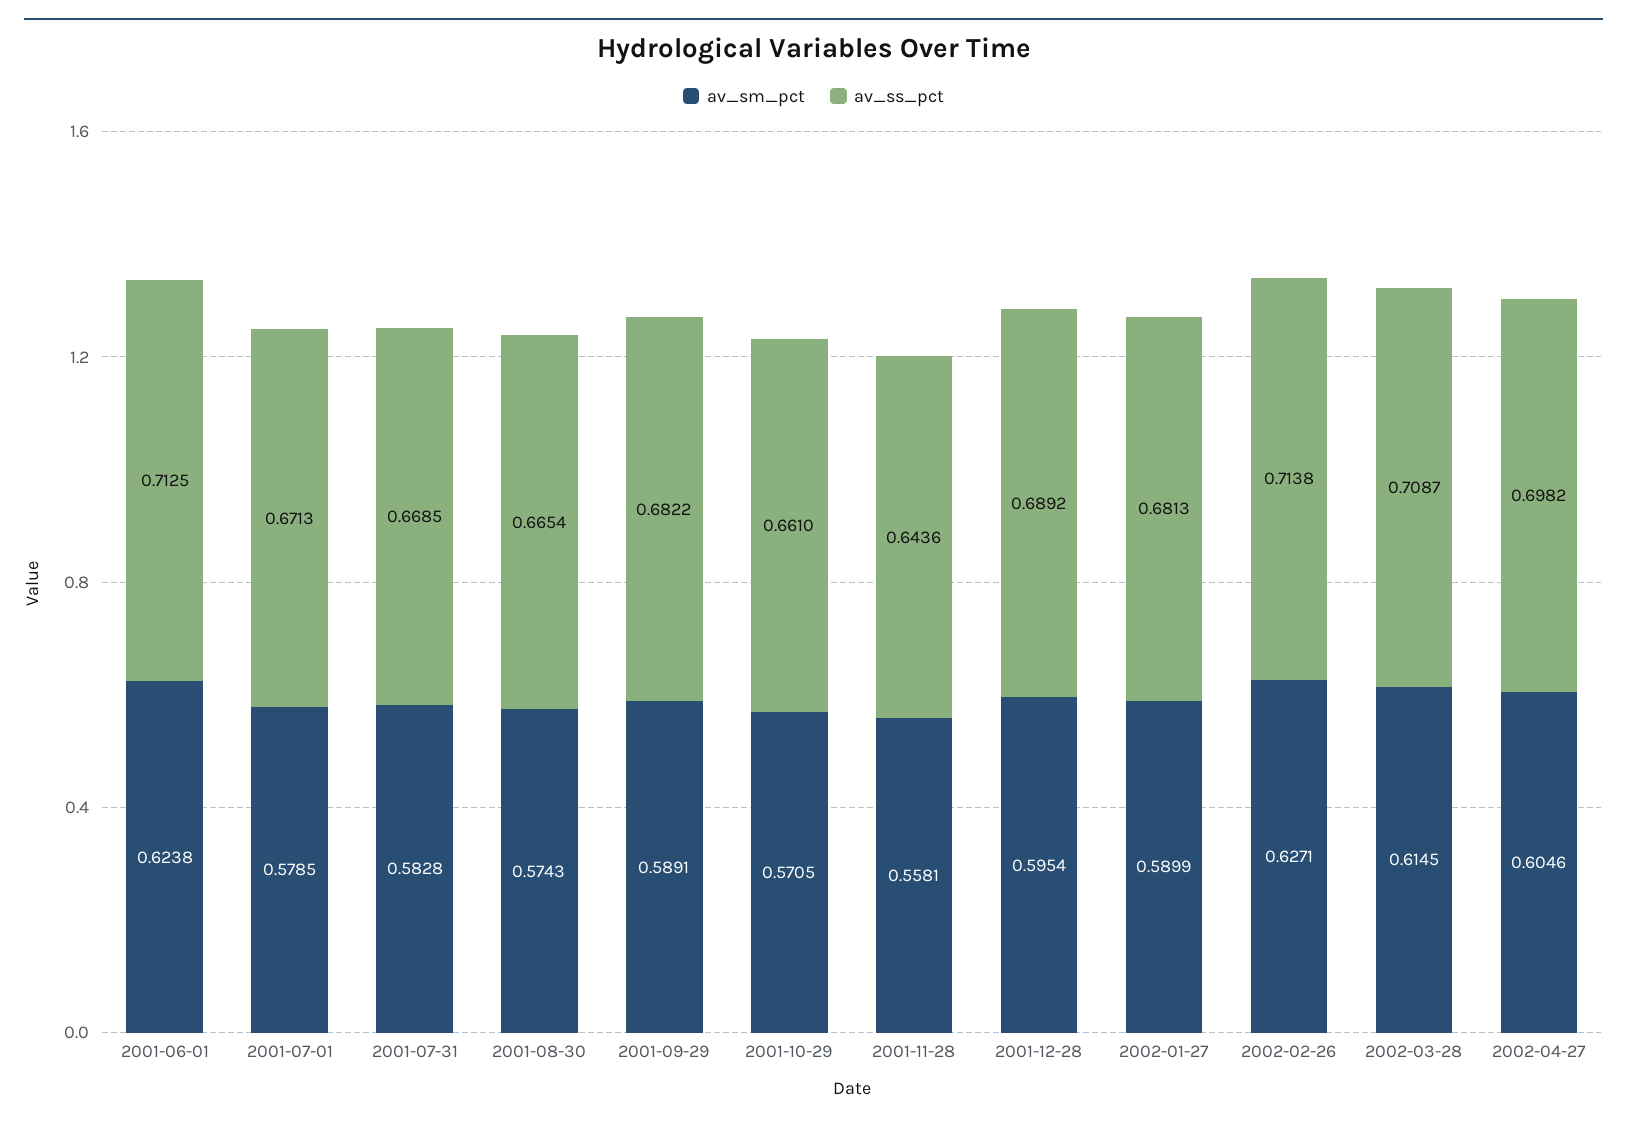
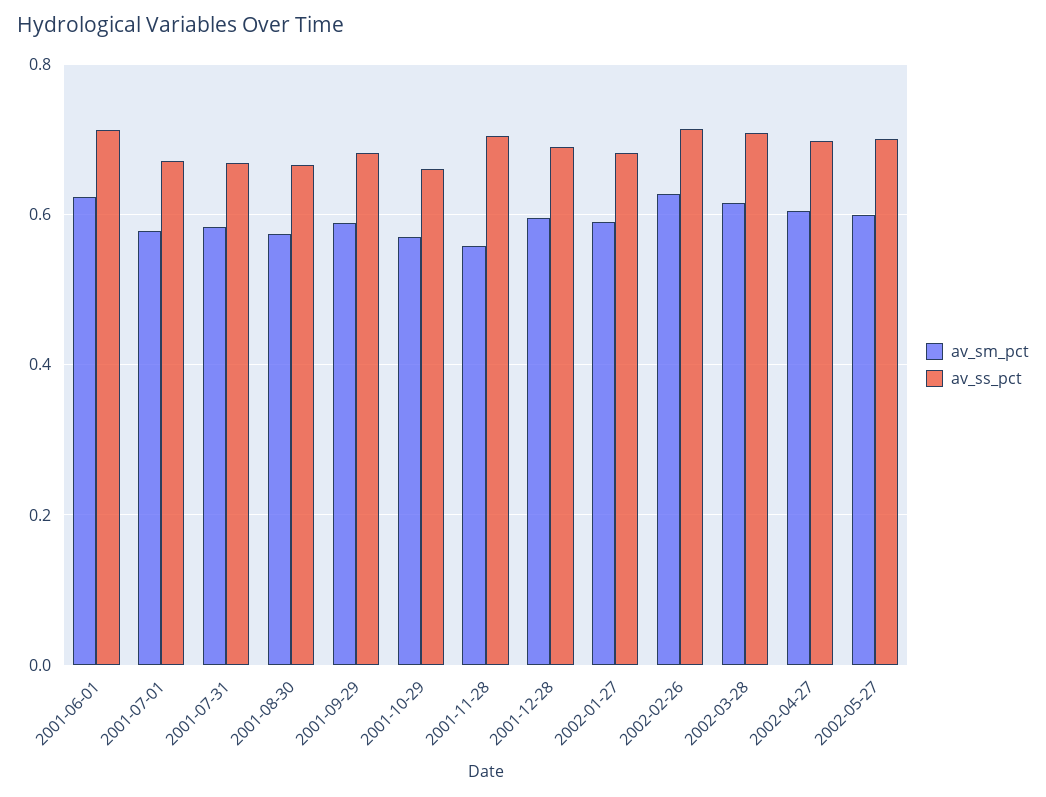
av_ss_pct, 2001-11-28: 0.6436 -> 0.7
av_sm_pct, 2002-05-27: none -> 0.6
av_ss_pct, 2002-05-27: none -> 0.7

